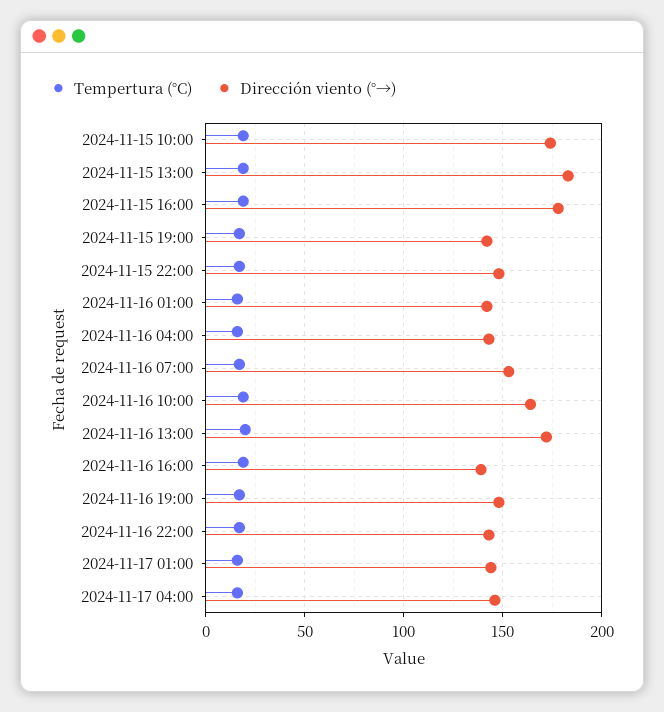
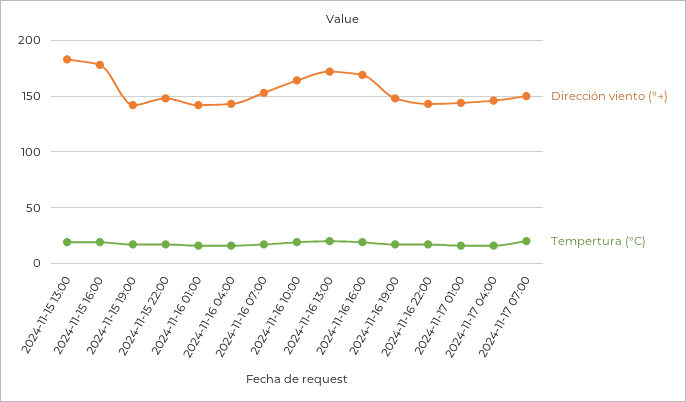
Tempertura (°C), 2024-11-15 10:00: 20 -> none
Dirección viento (°→), 2024-11-15 10:00: 175 -> none
Dirección viento (°→), 2024-11-16 16:00: 140 -> 170
Dirección viento (°→), 2024-11-17 07:00: none -> 150
Tempertura (°C), 2024-11-17 07:00: none -> 20

